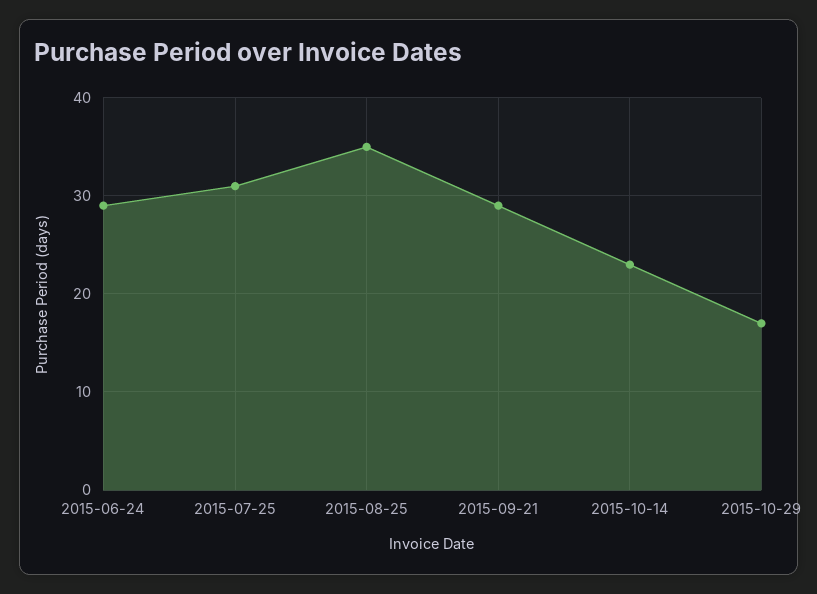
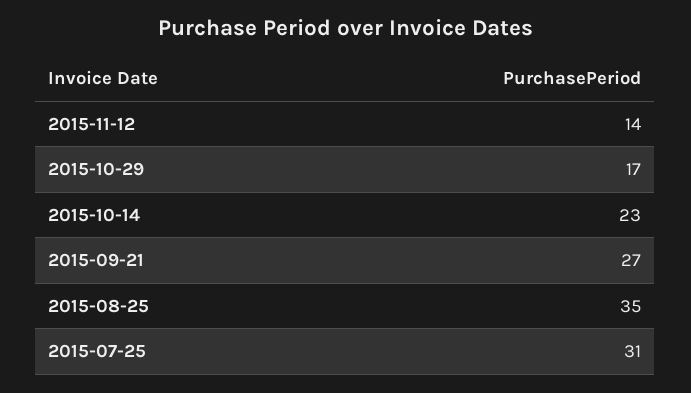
2015-06-24: 29 -> none
2015-09-21: 29 -> 27
2015-11-12: none -> 14

